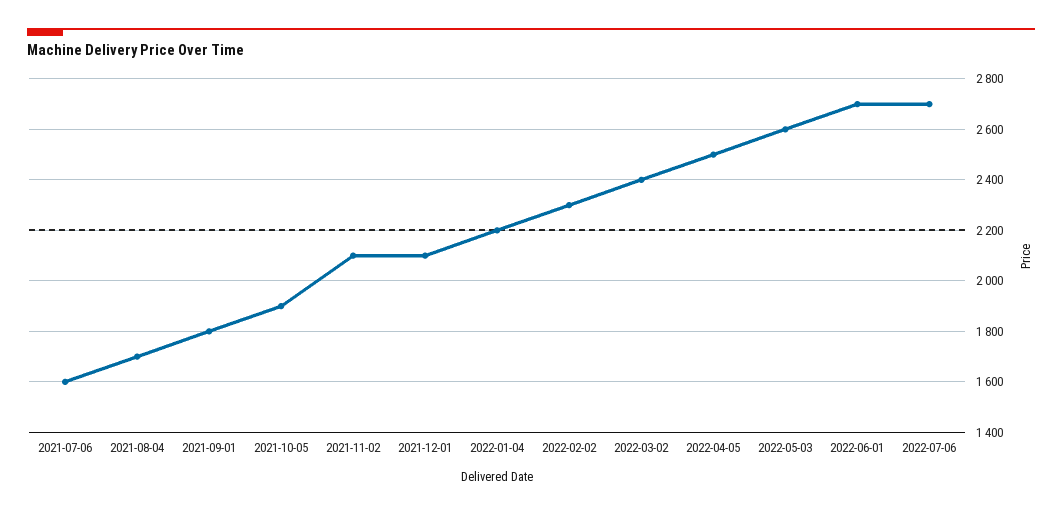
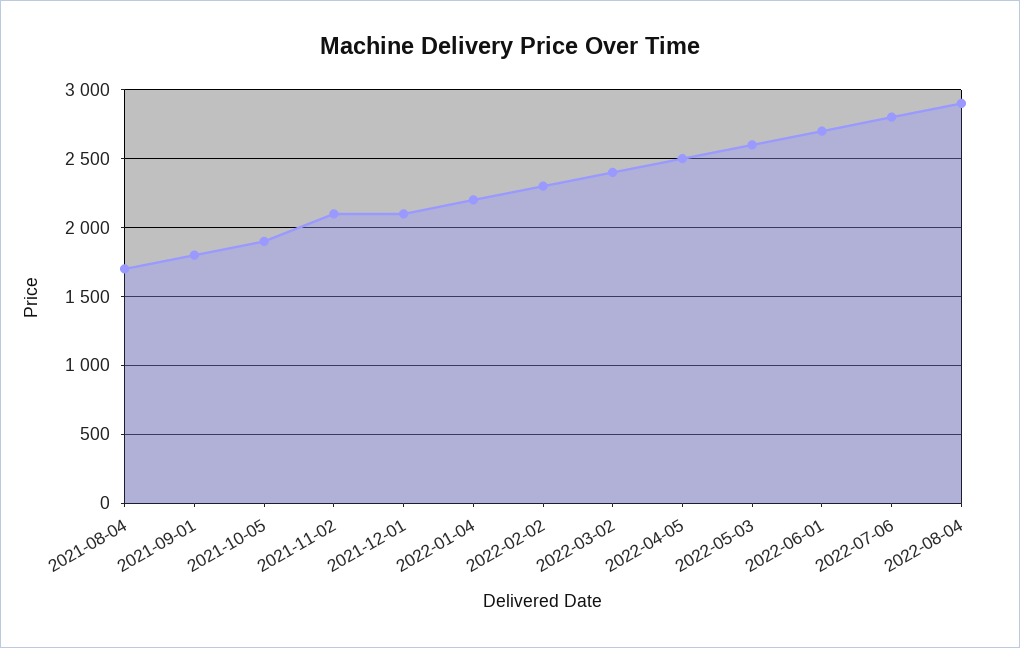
2021-07-06: 1600 -> none
2022-07-06: 2700 -> 2800
2022-08-04: none -> 2900

